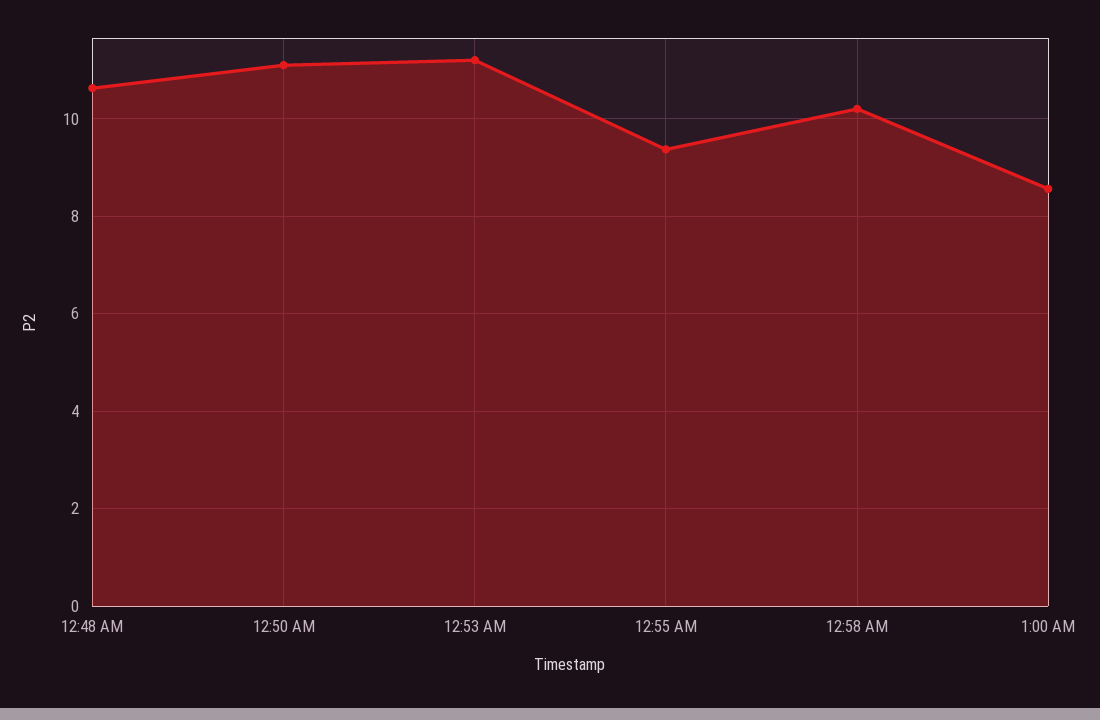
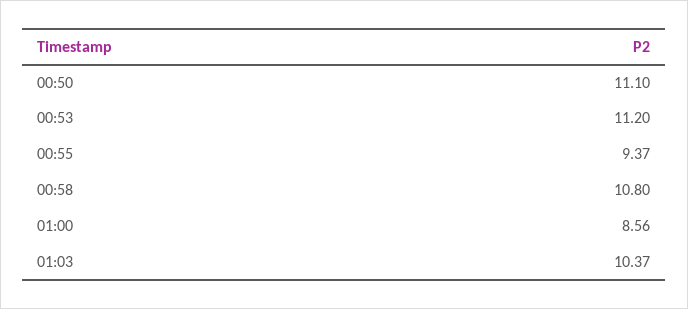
12:48 AM: 10.6 -> none
12:58 AM: 10.2 -> 10.8
01:03: none -> 10.37

